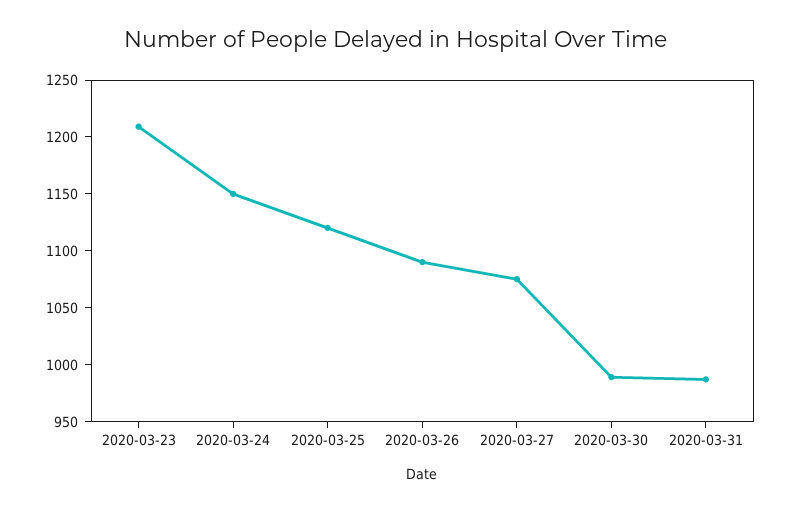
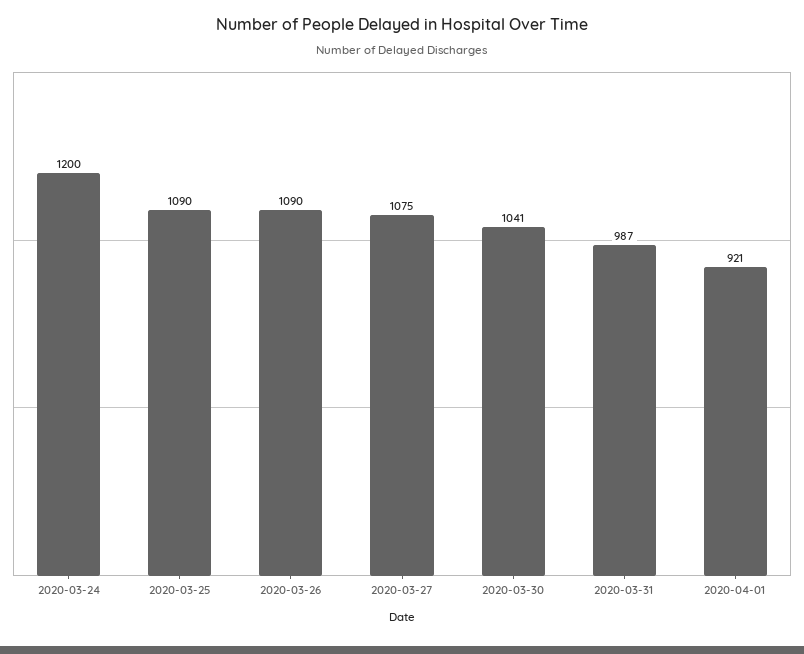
2020-03-23: 1210 -> none
2020-03-24: 1150 -> 1200
2020-03-25: 1120 -> 1090
2020-03-30: 990 -> 1041
2020-04-01: none -> 921

